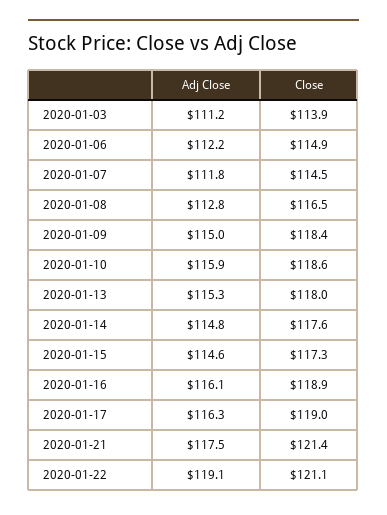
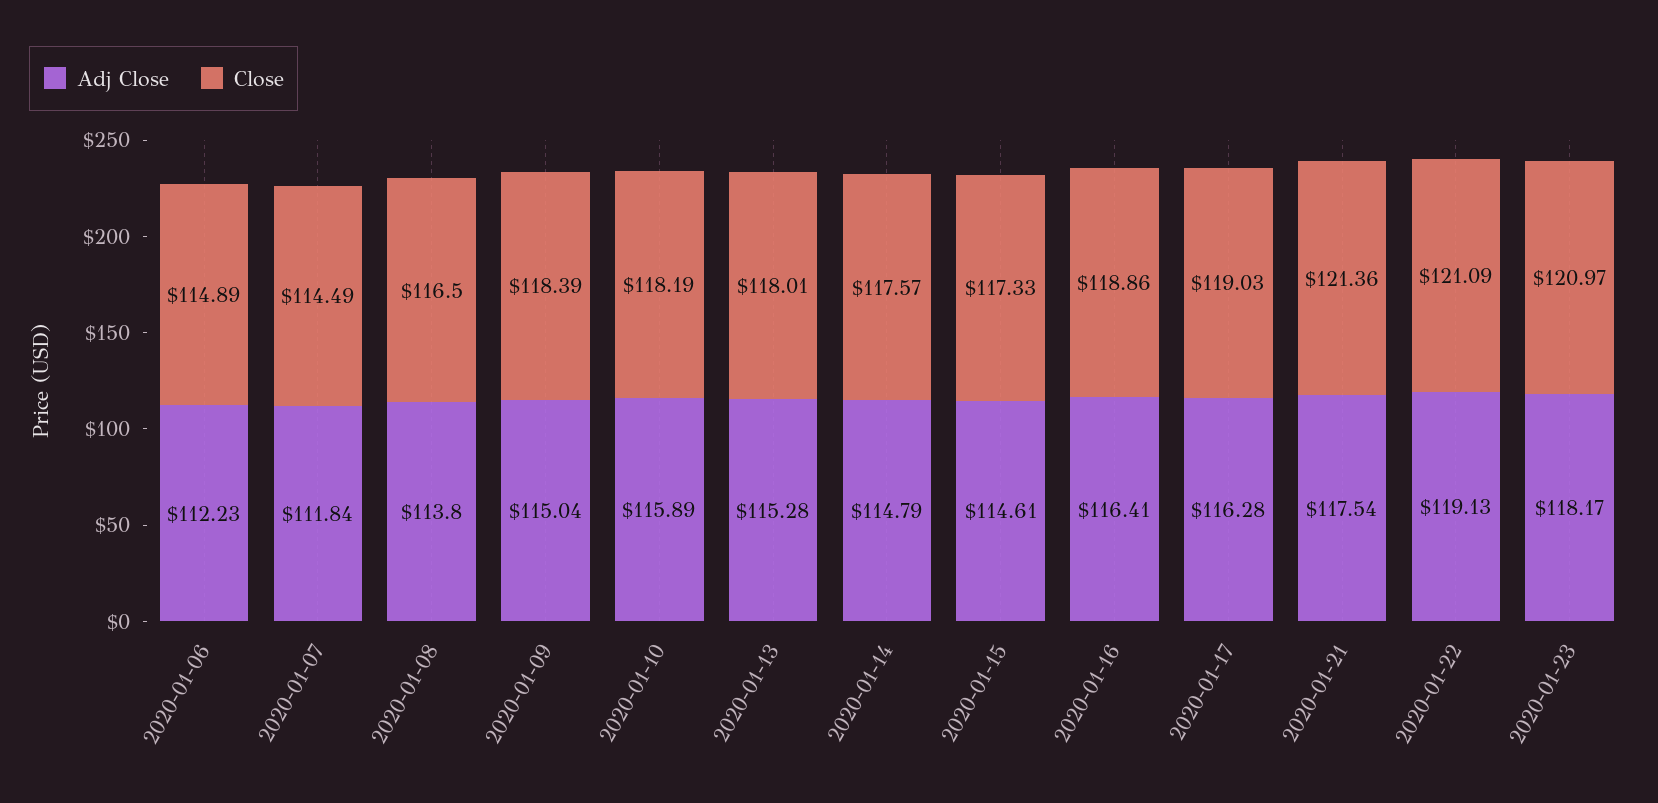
Adj Close, 2020-01-03: 111.2 -> none
Close, 2020-01-03: 113.9 -> none
Adj Close, 2020-01-08: 112.8 -> 113.8
Close, 2020-01-10: 118.6 -> 118.19
Adj Close, 2020-01-16: 116.1 -> 116.41
Adj Close, 2020-01-23: none -> 118.17
Close, 2020-01-23: none -> 120.97

